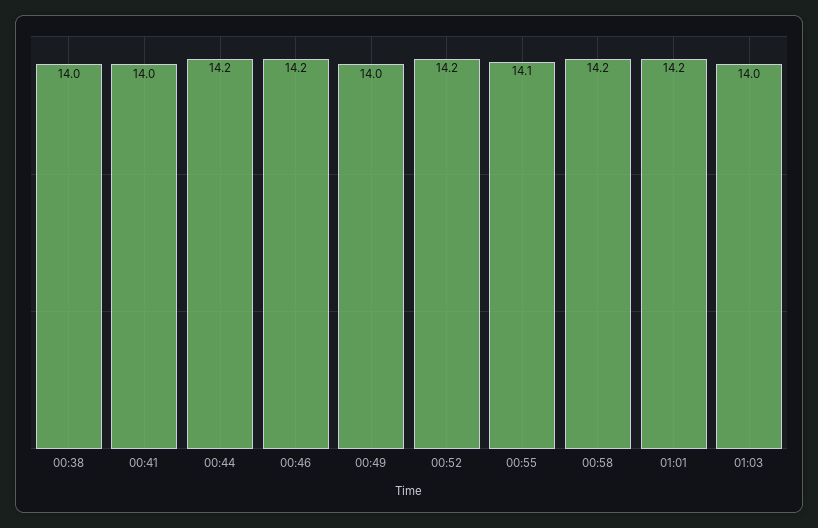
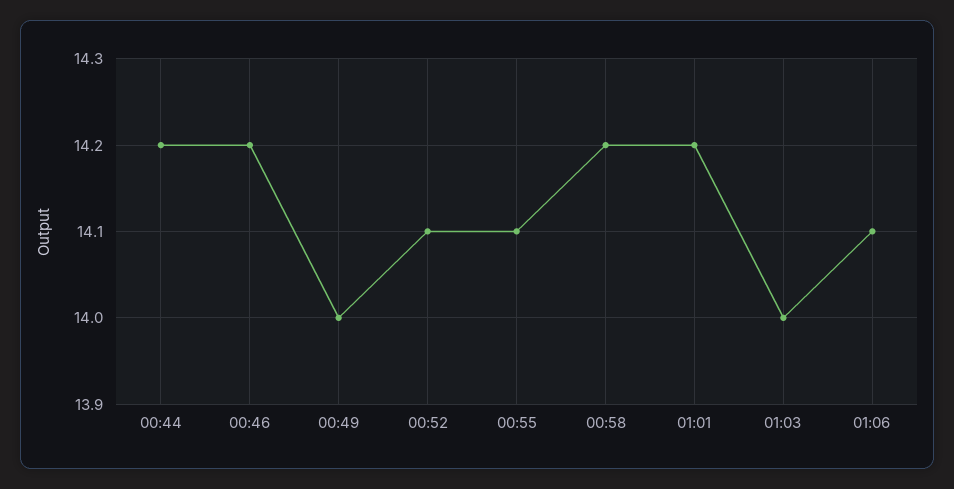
00:38: 14 -> none
00:41: 14 -> none
00:52: 14.2 -> 14.1
01:06: none -> 14.1

